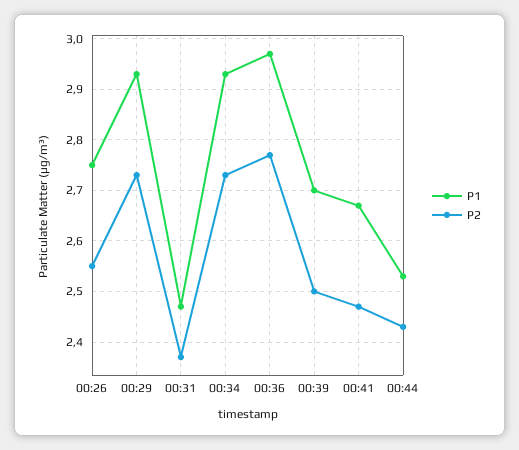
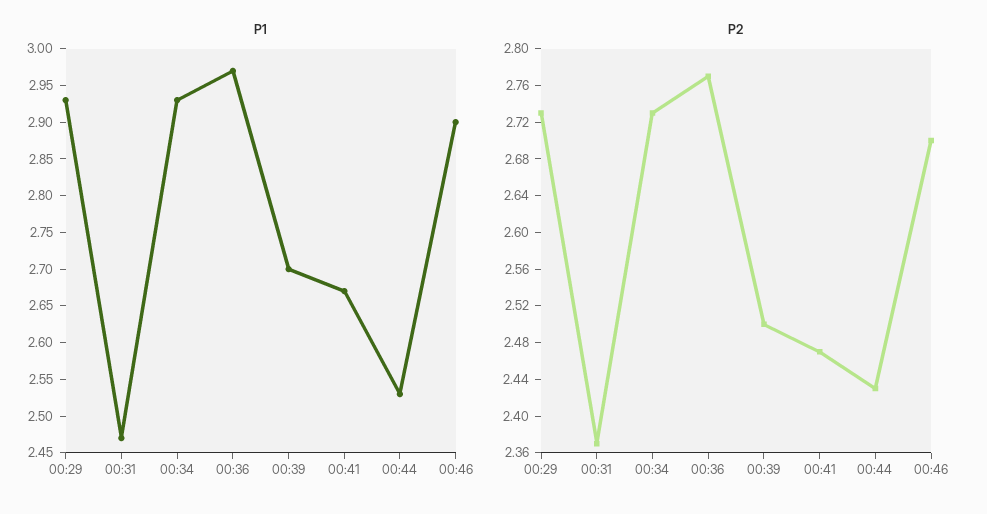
P1, 00:26: 2.75 -> none
P2, 00:26: 2.55 -> none
P1, 00:46: none -> 2.9
P2, 00:46: none -> 2.7

